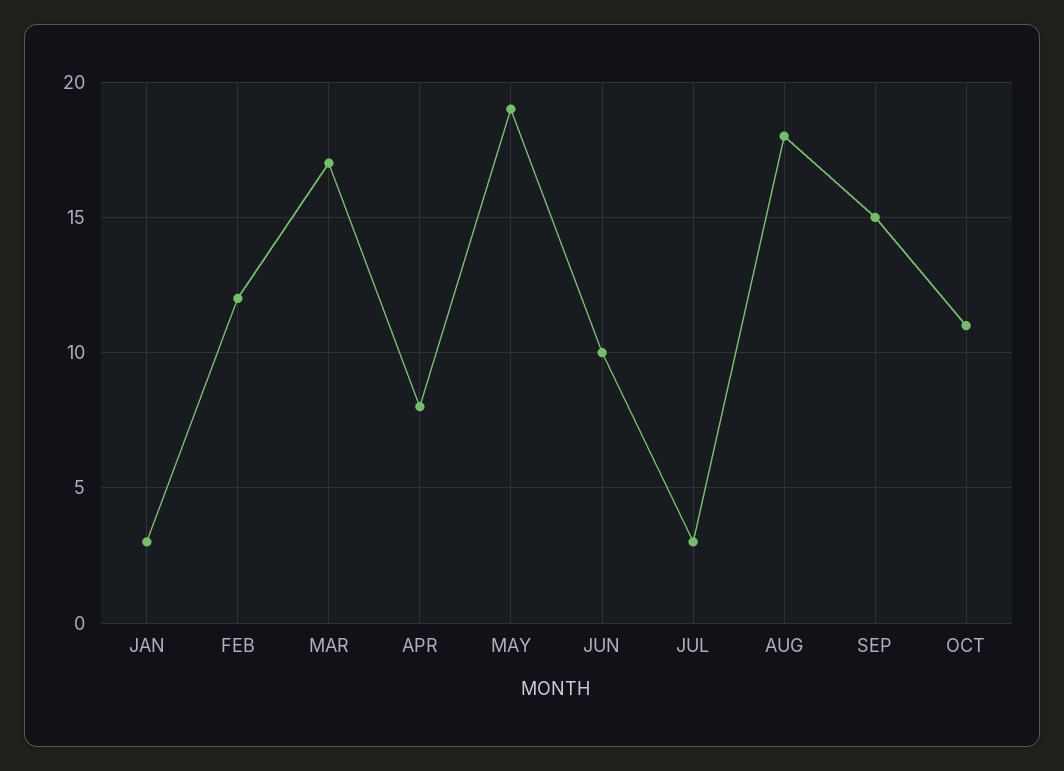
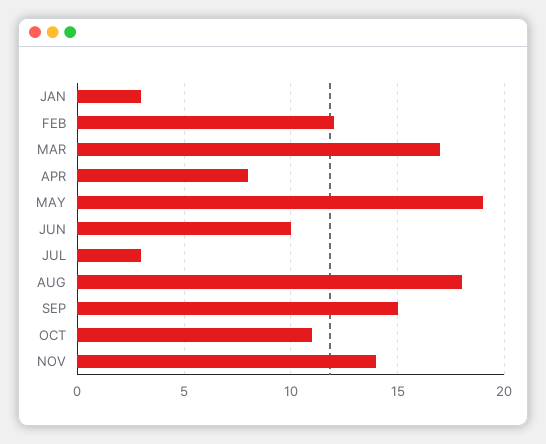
NOV: none -> 14

